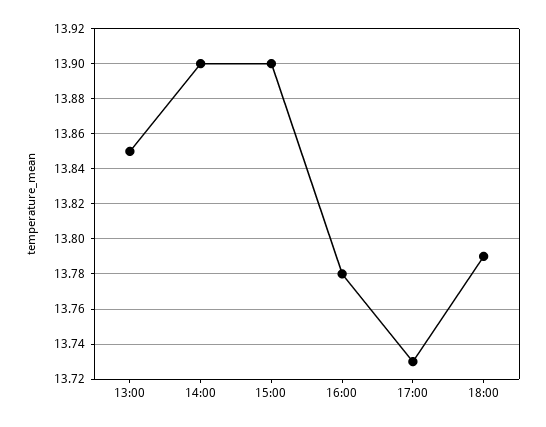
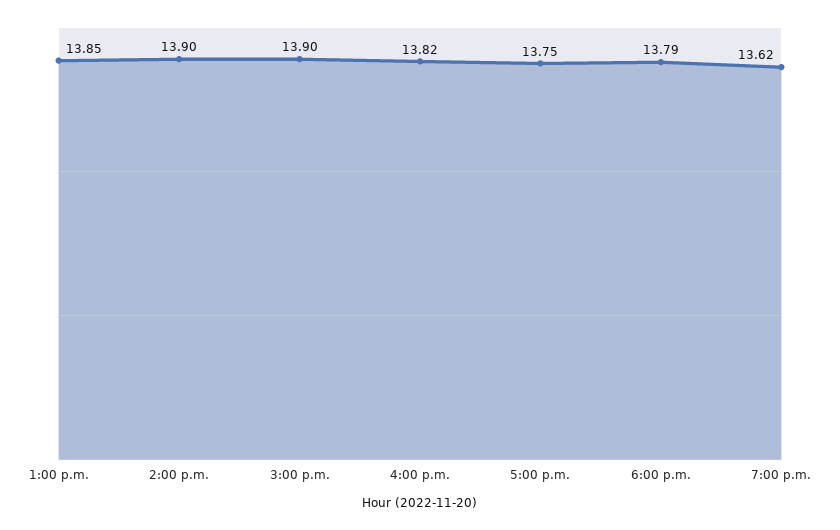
16:00: 13.78 -> 13.82
17:00: 13.73 -> 13.75
7:00 p.m.: none -> 13.62

